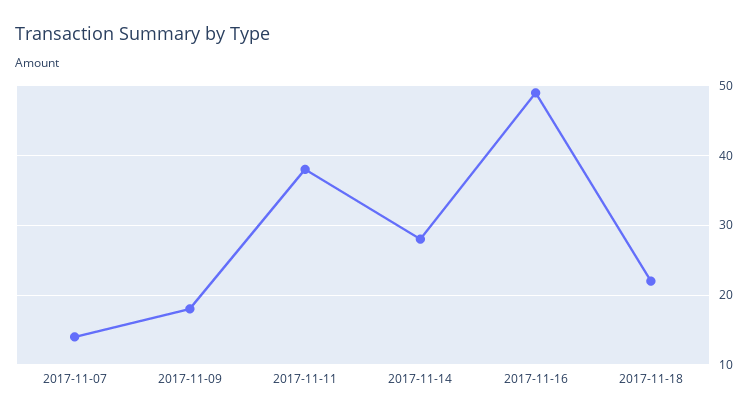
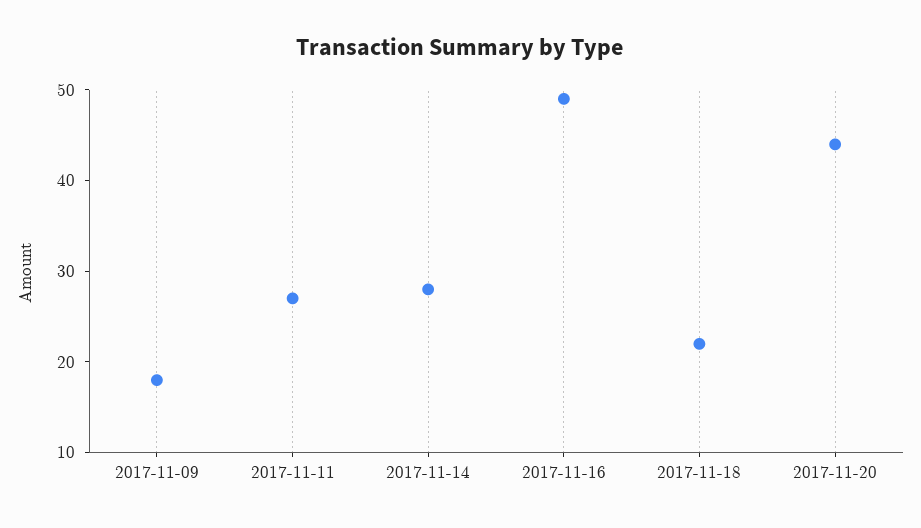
2017-11-07: 14 -> none
2017-11-11: 38 -> 27
2017-11-20: none -> 44

